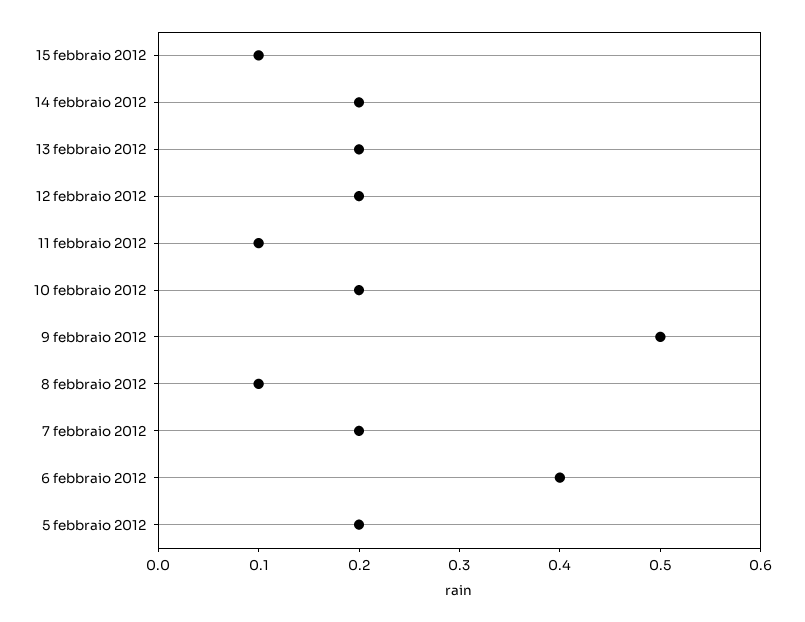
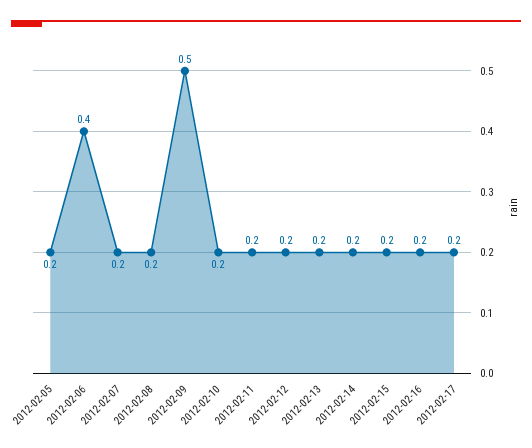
15 febbraio 2012: 0.1 -> 0.2
11 febbraio 2012: 0.1 -> 0.2
8 febbraio 2012: 0.1 -> 0.2
2012-02-16: none -> 0.2
2012-02-17: none -> 0.2

